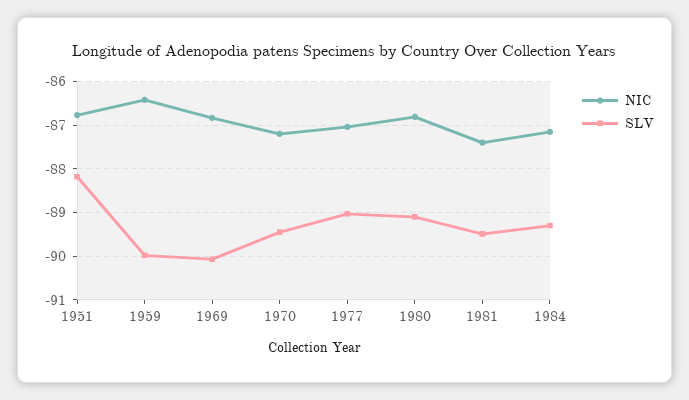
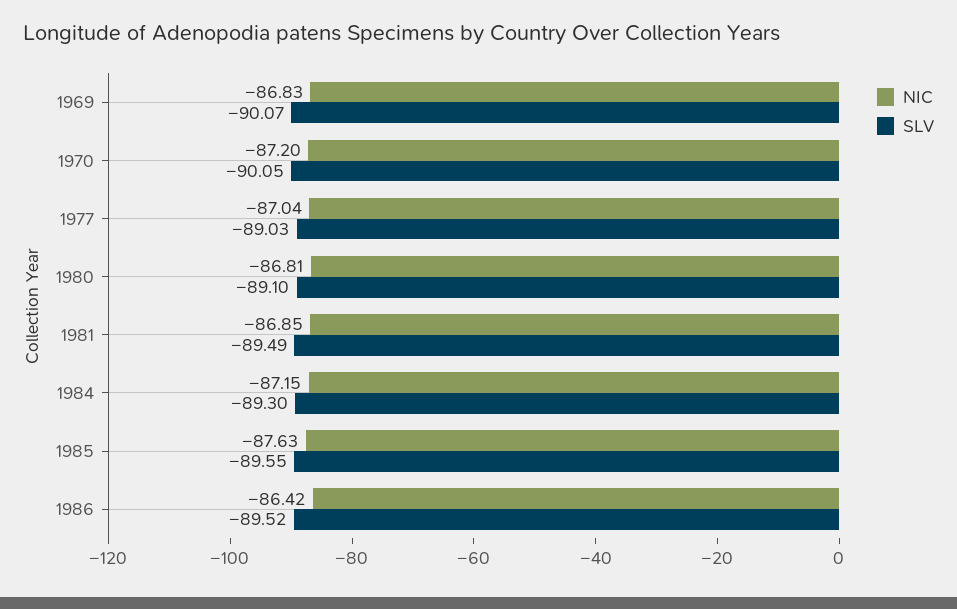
NIC, 1951: -86.8 -> none
SLV, 1951: -88.2 -> none
NIC, 1959: -86.4 -> none
SLV, 1959: -90 -> none
SLV, 1970: -89.4 -> -90.05
NIC, 1981: -87.4 -> -86.85
NIC, 1985: none -> -87.63
SLV, 1985: none -> -89.55
NIC, 1986: none -> -86.42
SLV, 1986: none -> -89.52

